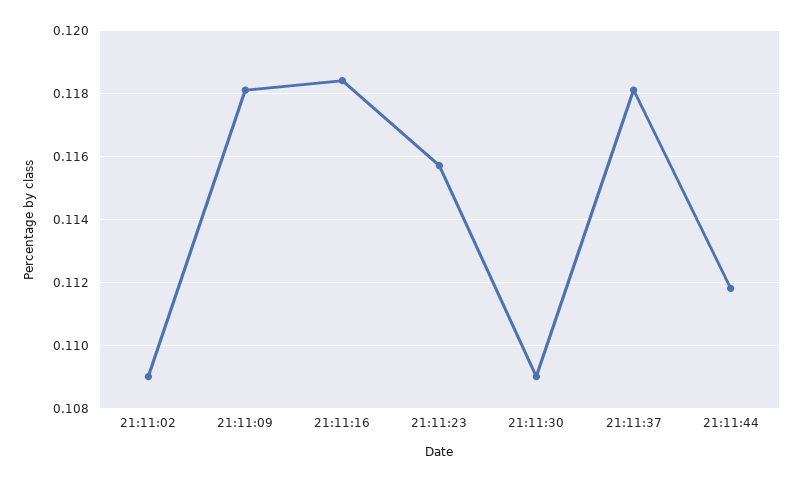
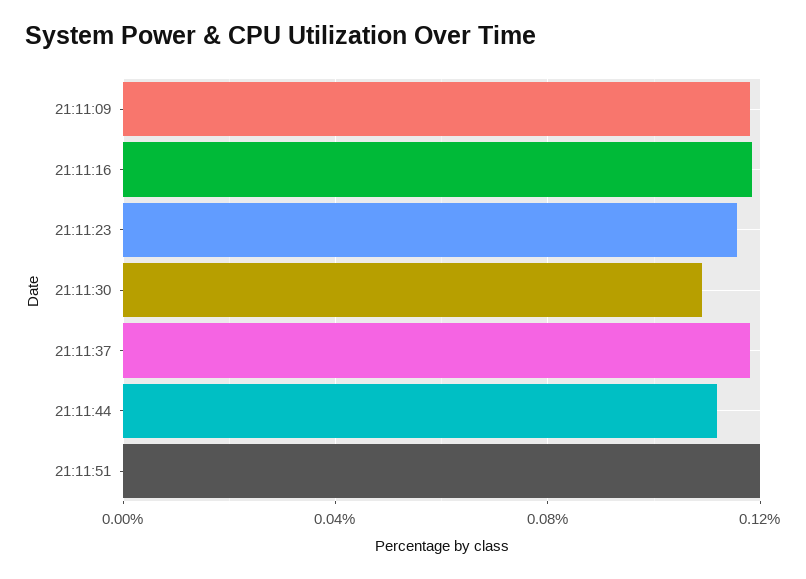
21:11:02: 0.109 -> none
21:11:51: none -> 0.12

